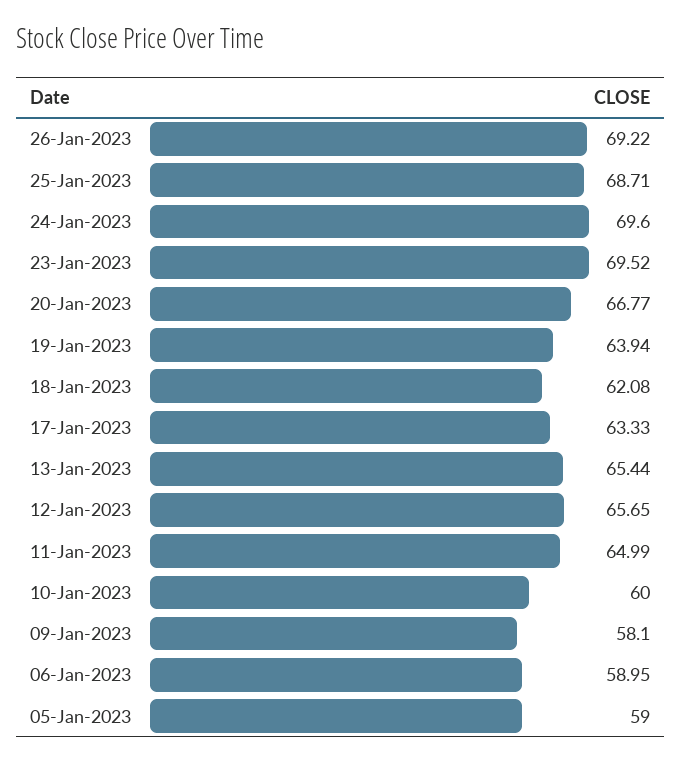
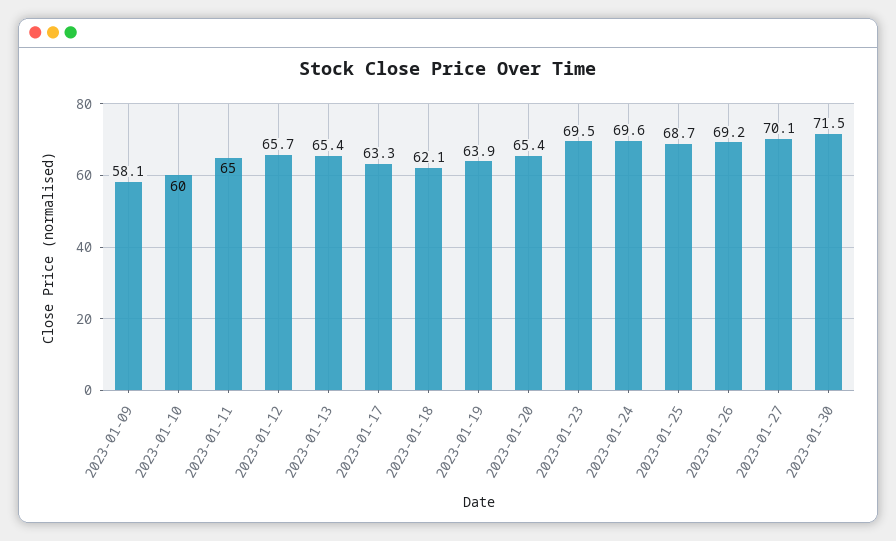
20-Jan-2023: 66.77 -> 65.4
06-Jan-2023: 58.95 -> none
05-Jan-2023: 59 -> none
2023-01-27: none -> 70.1
2023-01-30: none -> 71.5

